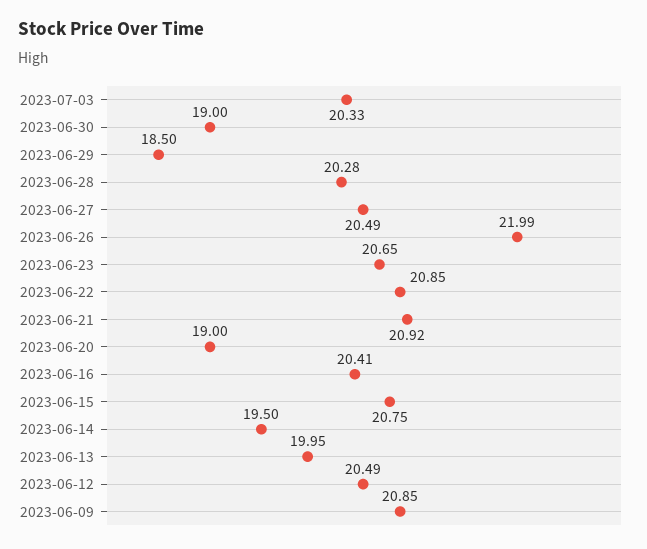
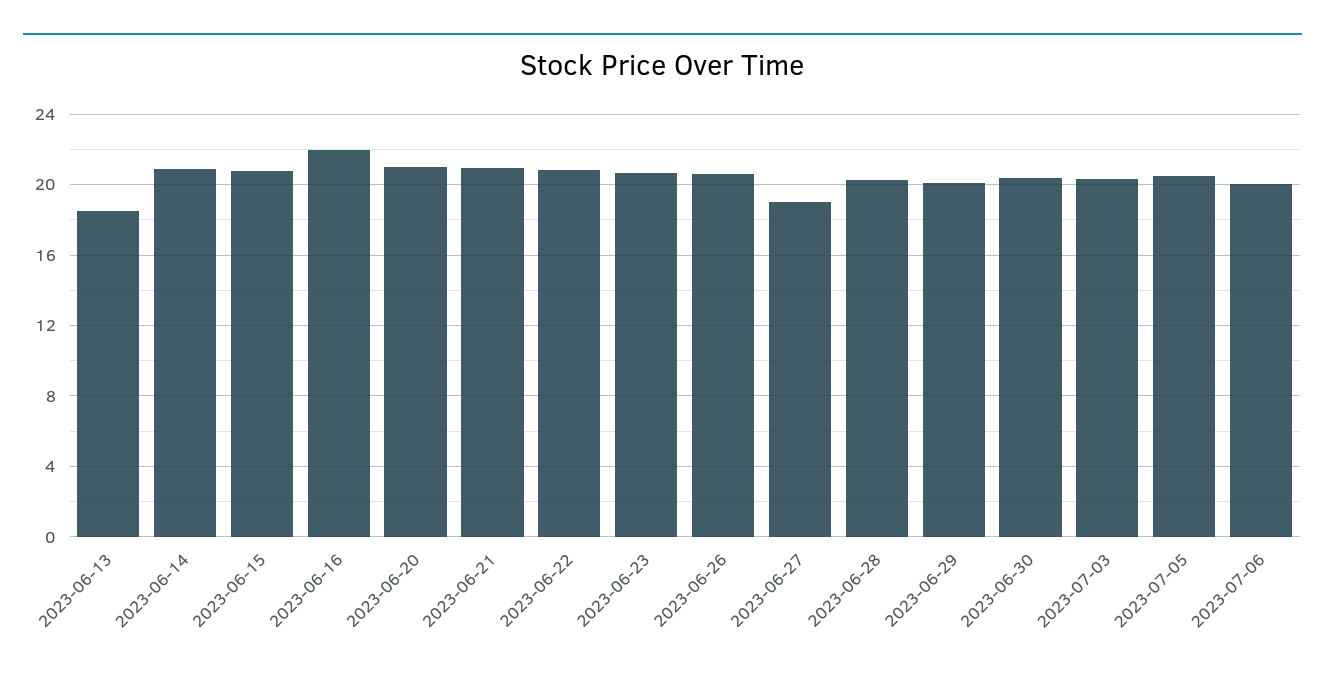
2023-06-30: 19 -> 20.5
2023-06-29: 18.5 -> 20
2023-06-27: 20.49 -> 19
2023-06-26: 21.99 -> 20.5
2023-06-20: 19 -> 21
2023-06-16: 20.41 -> 22
2023-06-14: 19.5 -> 21
2023-06-13: 19.95 -> 18.5
2023-06-12: 20.49 -> none
2023-06-09: 20.85 -> none
2023-07-05: none -> 20.5
2023-07-06: none -> 20

